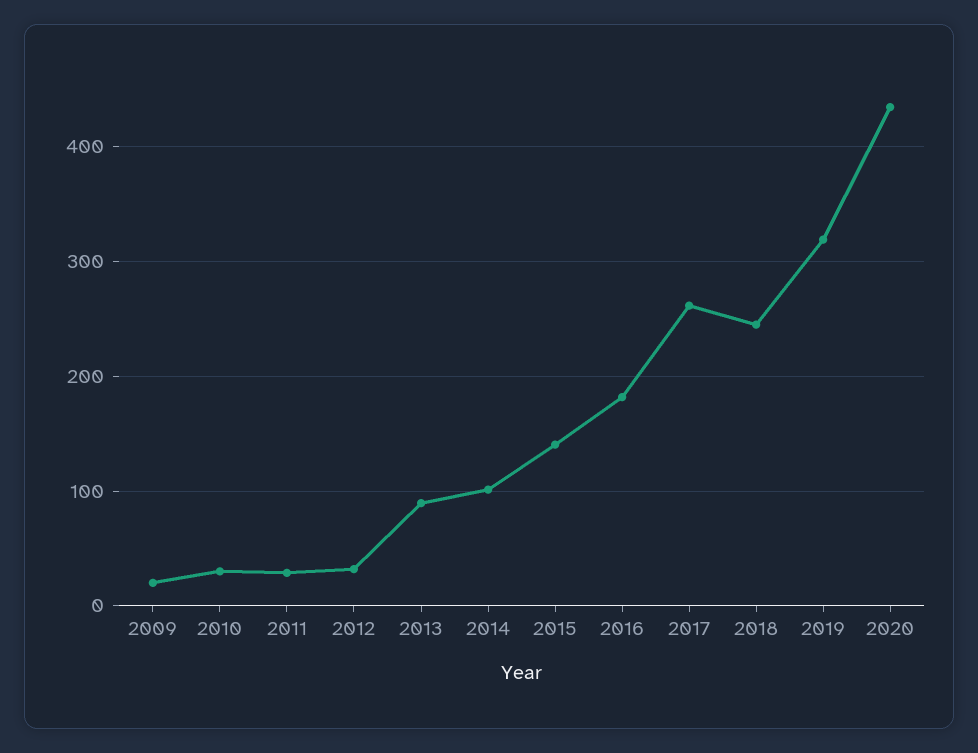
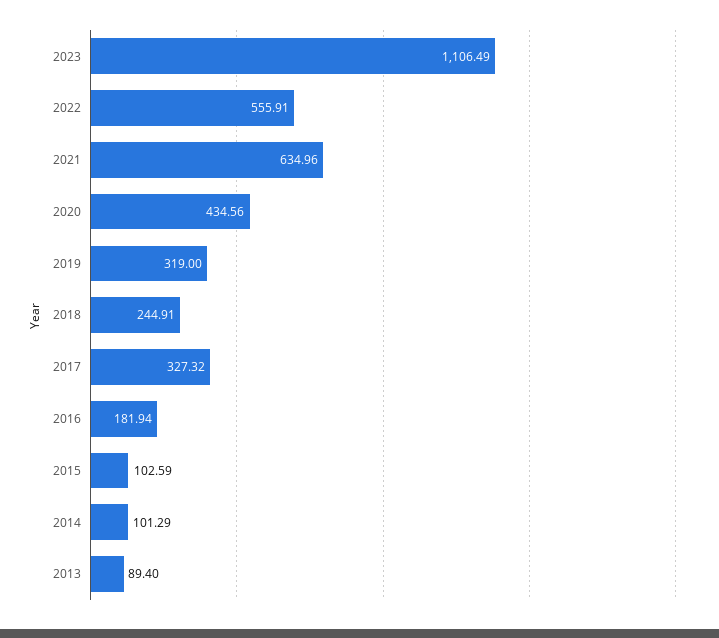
2009: 20 -> none
2010: 30 -> none
2011: 30 -> none
2012: 30 -> none
2015: 140 -> 102.59
2017: 260 -> 327.32
2023: none -> 1106.49
2022: none -> 555.91
2021: none -> 634.96

